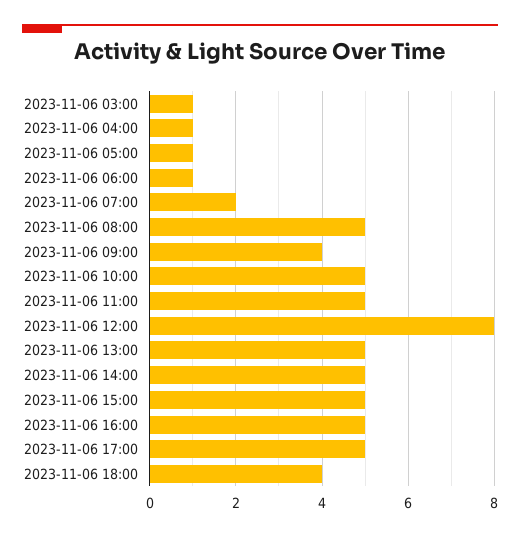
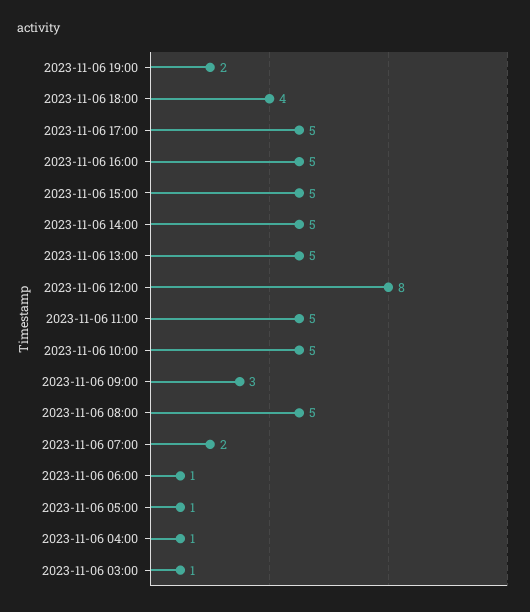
2023-11-06 09:00: 4 -> 3
2023-11-06 19:00: none -> 2

